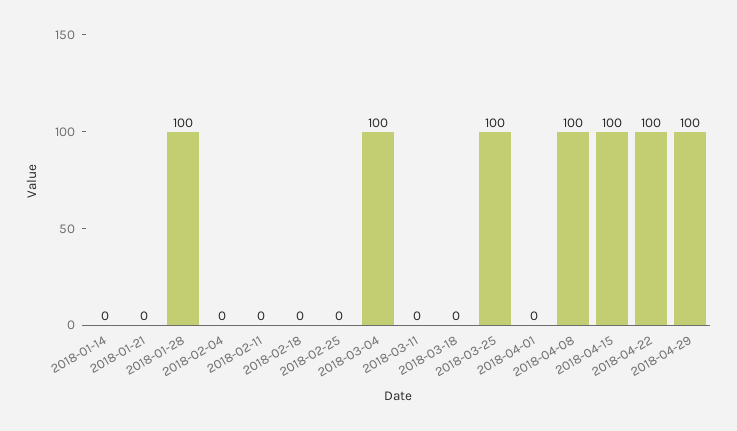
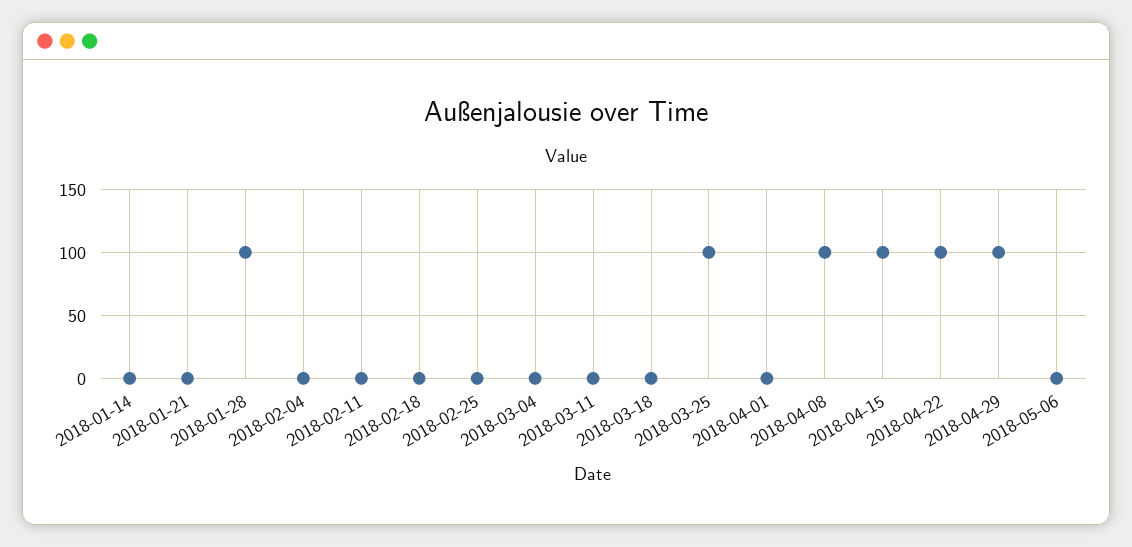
2018-03-04: 100 -> 0
2018-05-06: none -> 0

